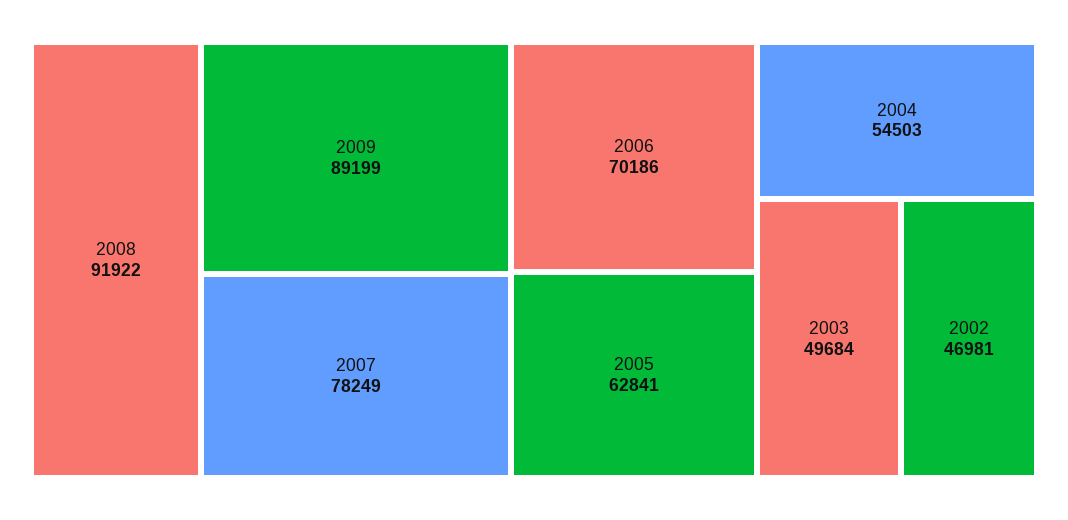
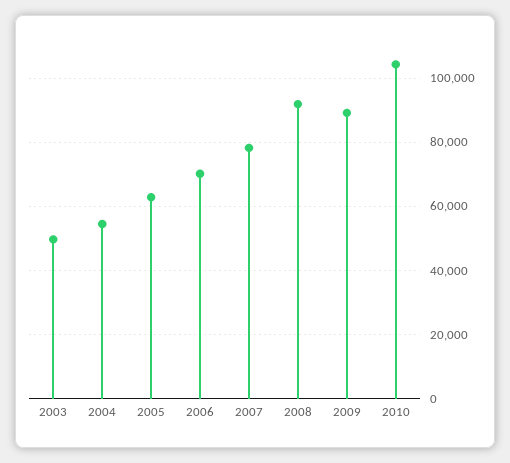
2002: 46981 -> none
2010: none -> 104000

